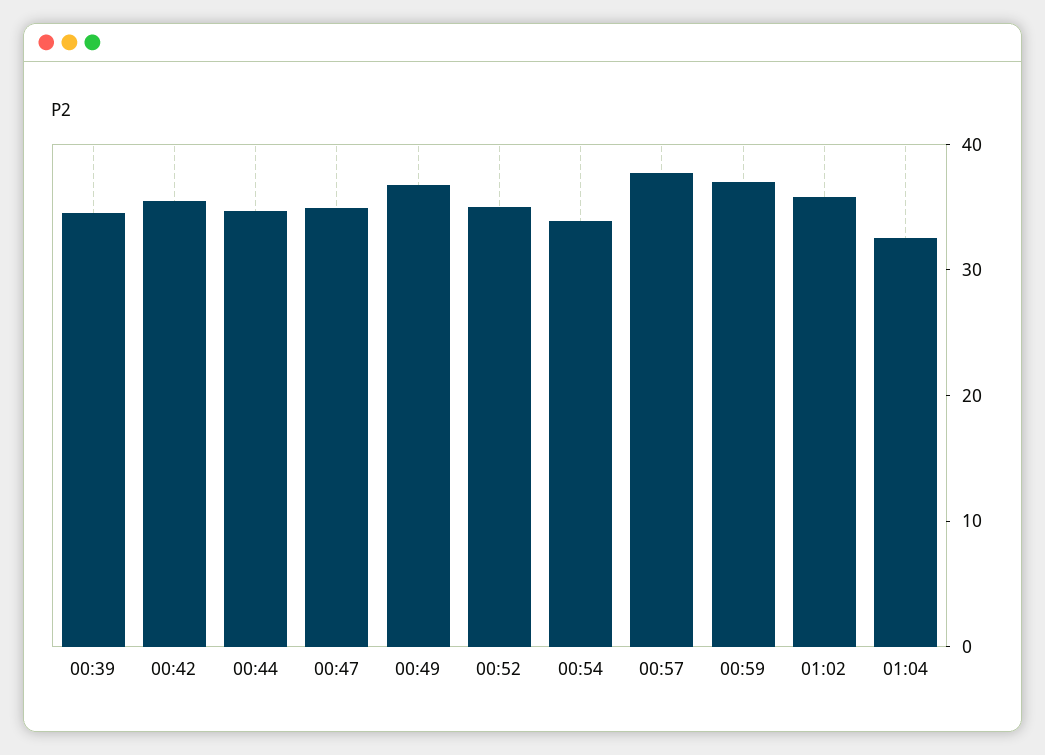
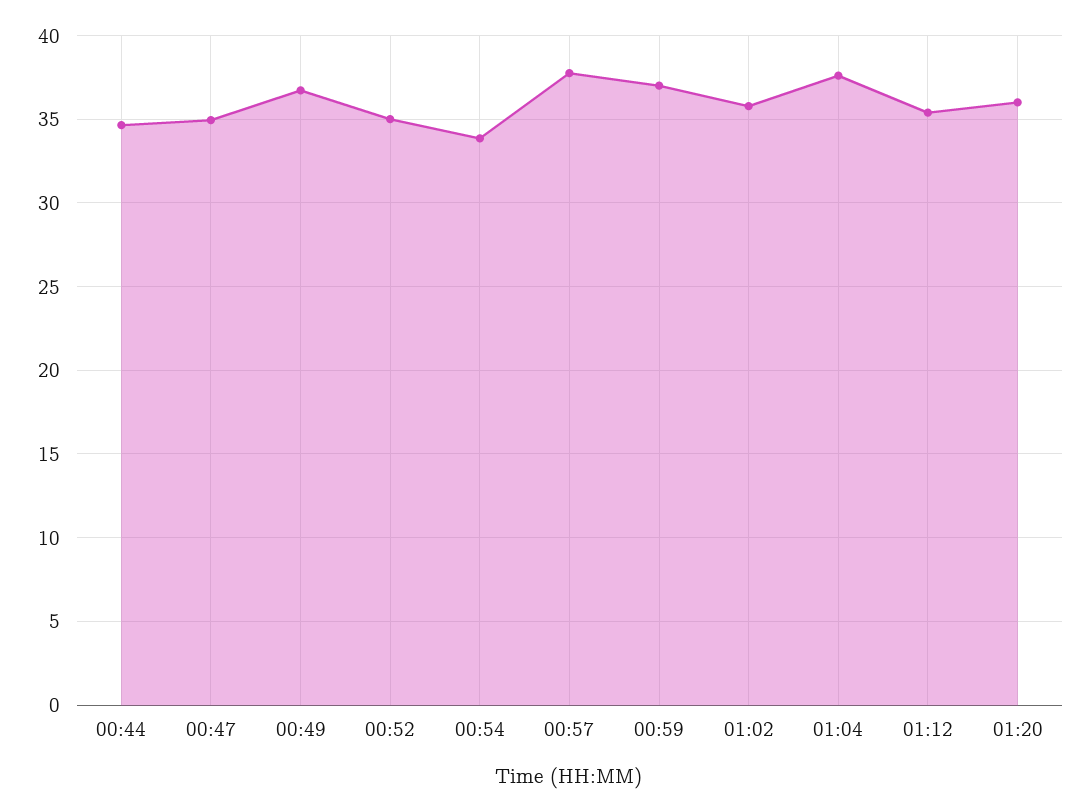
00:39: 34 -> none
00:42: 36 -> none
01:04: 32 -> 37.5
01:12: none -> 35.5
01:20: none -> 36

